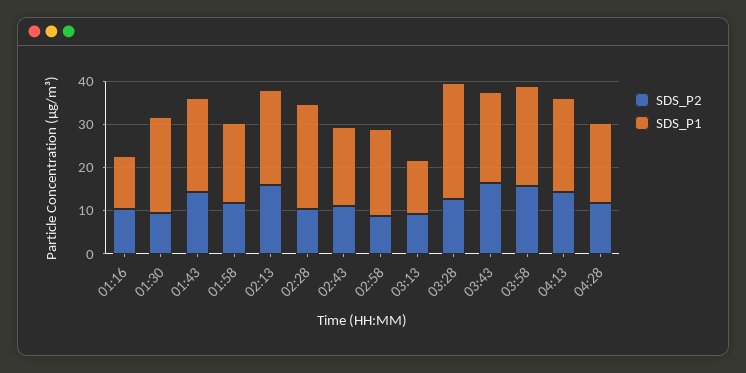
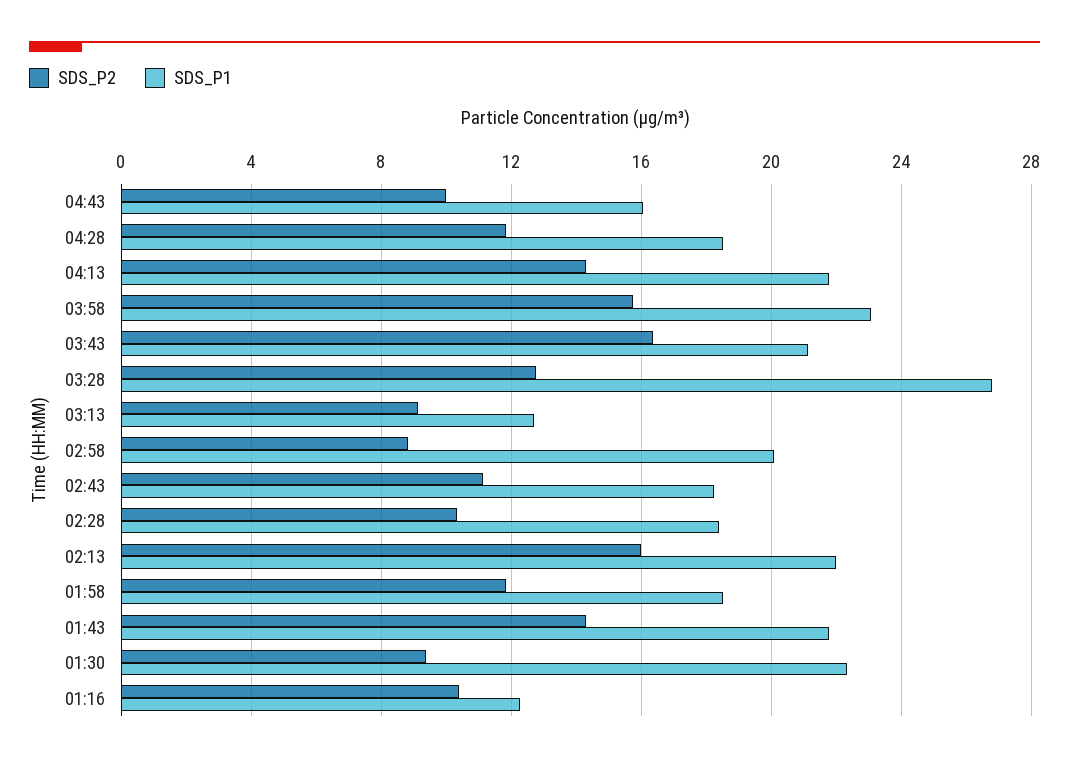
SDS_P1, 02:28: 24 -> 18.5
SDS_P2, 04:43: none -> 10
SDS_P1, 04:43: none -> 16

